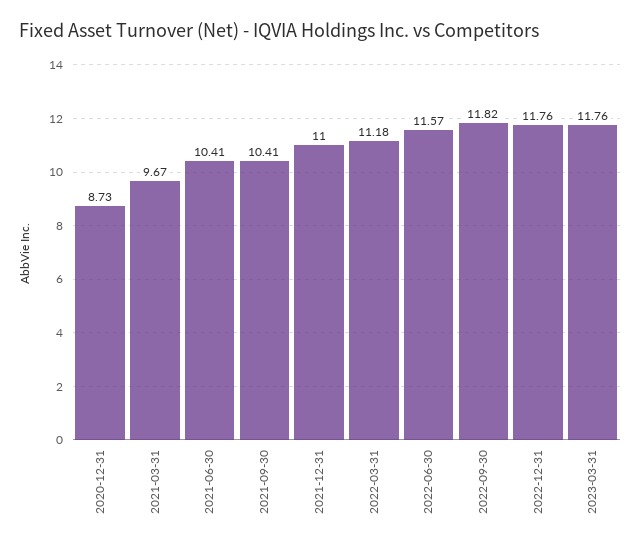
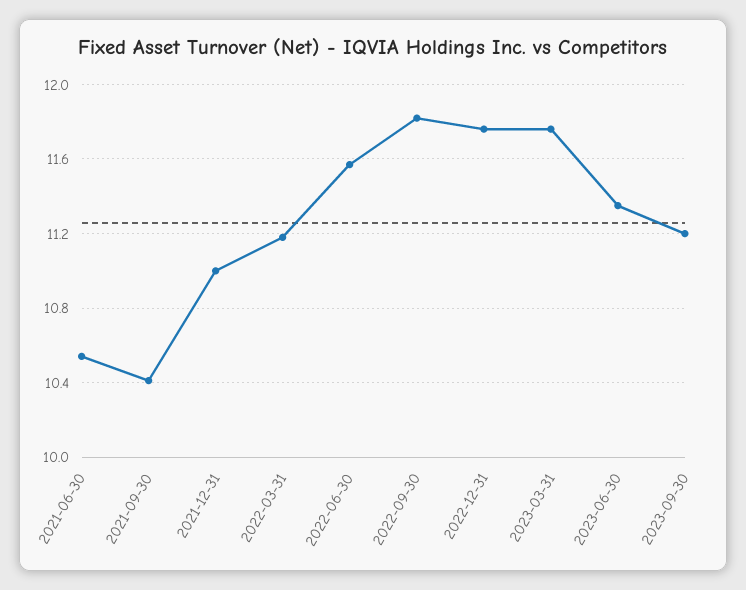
2020-12-31: 8.73 -> none
2021-03-31: 9.67 -> none
2021-06-30: 10.41 -> 10.55
2023-06-30: none -> 11.35
2023-09-30: none -> 11.2

